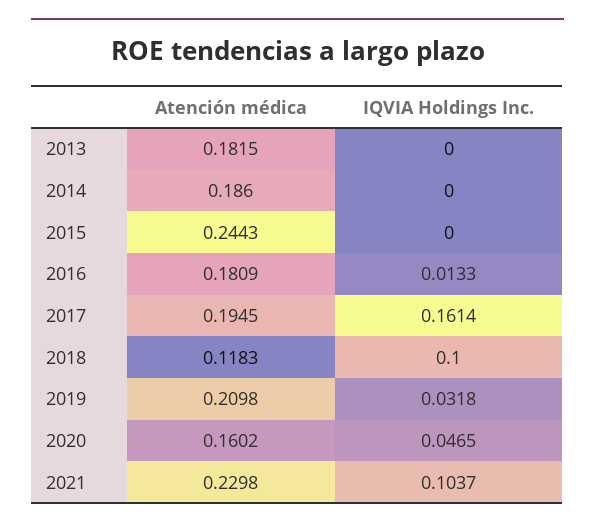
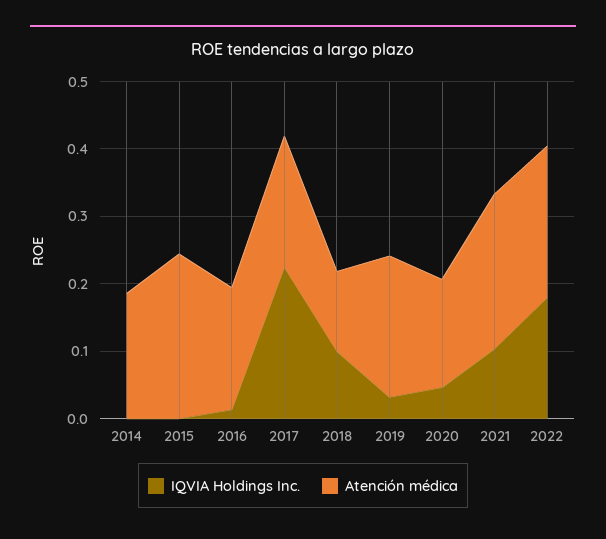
Atención médica, 2013: 0.1815 -> none
IQVIA Holdings Inc., 2013: 0 -> none
IQVIA Holdings Inc., 2017: 0.1614 -> 0.22
IQVIA Holdings Inc., 2022: none -> 0.18
Atención médica, 2022: none -> 0.22

